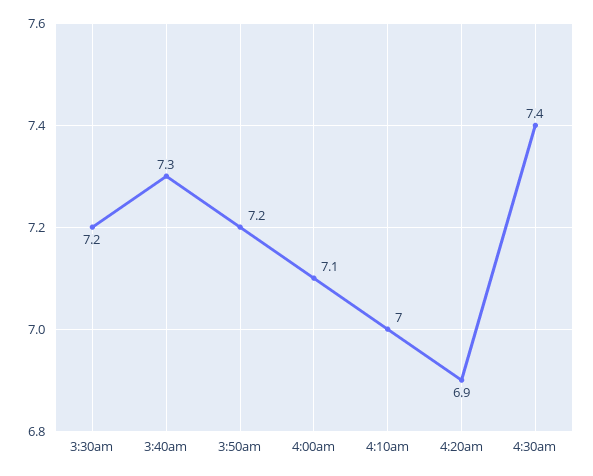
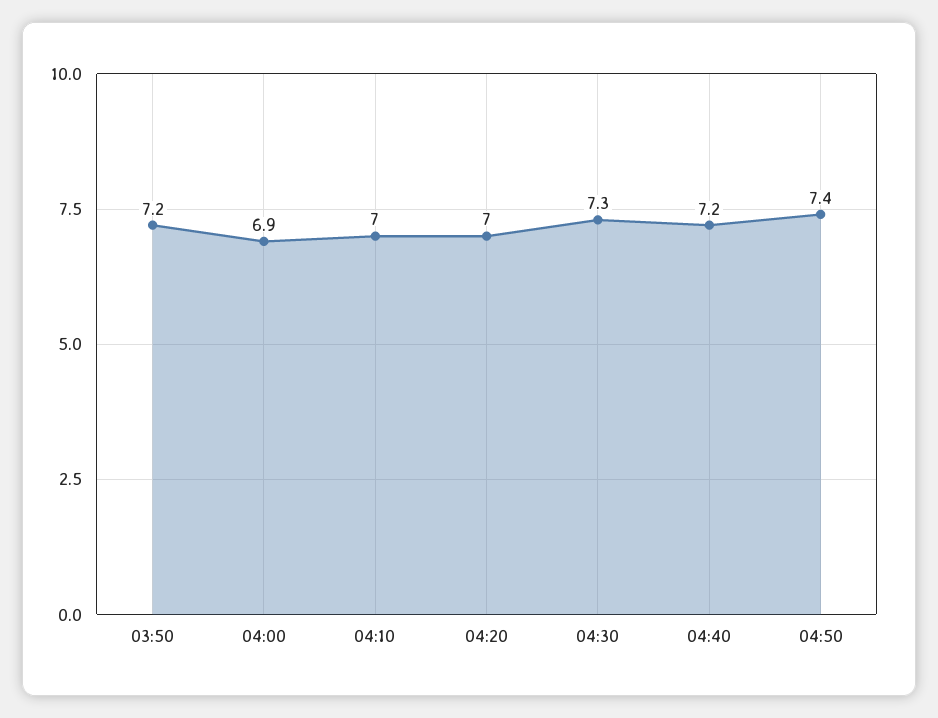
3:30am: 7.2 -> none
3:40am: 7.3 -> none
4:00am: 7.1 -> 6.9
4:20am: 6.9 -> 7
4:30am: 7.4 -> 7.3
04:40: none -> 7.2
04:50: none -> 7.4

